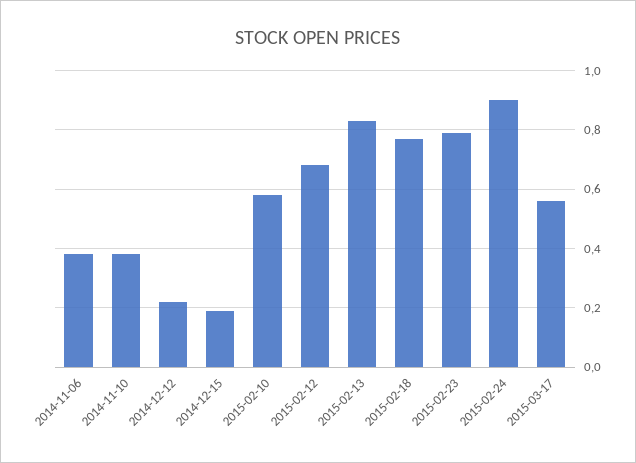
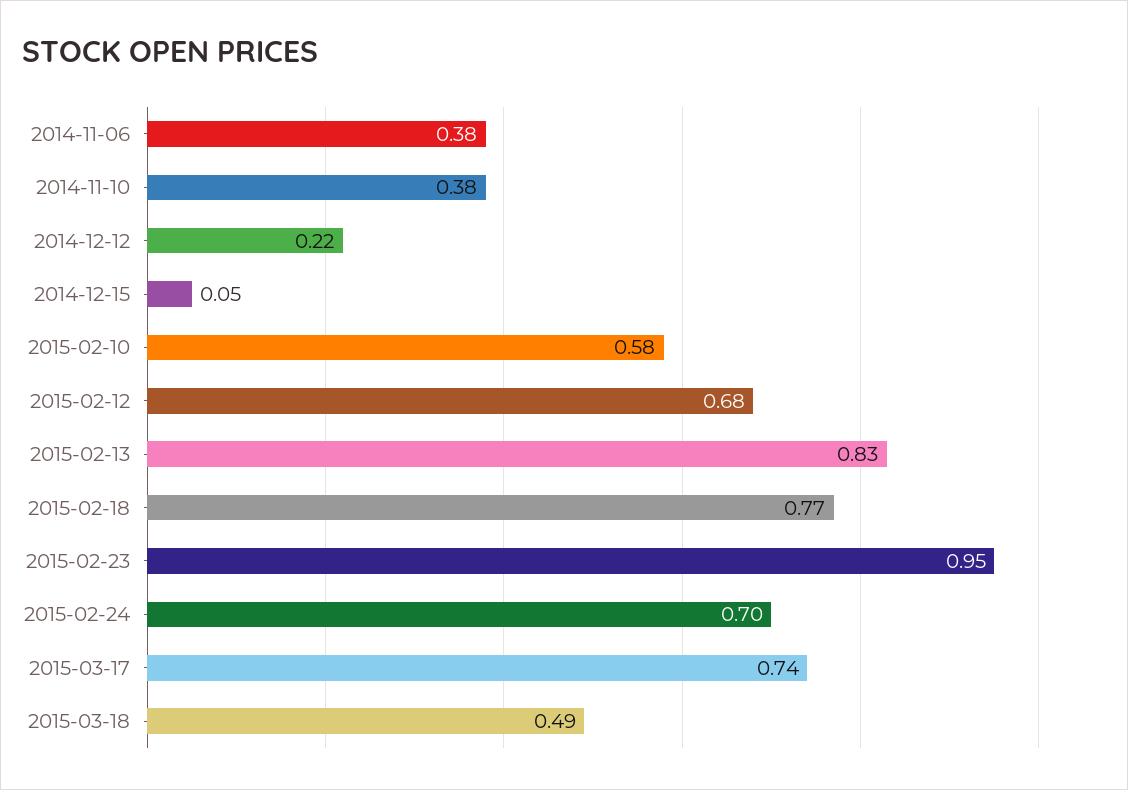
2014-12-15: 0.2 -> 0.05
2015-02-23: 0.8 -> 0.95
2015-02-24: 0.9 -> 0.7
2015-03-17: 0.55 -> 0.74
2015-03-18: none -> 0.49

